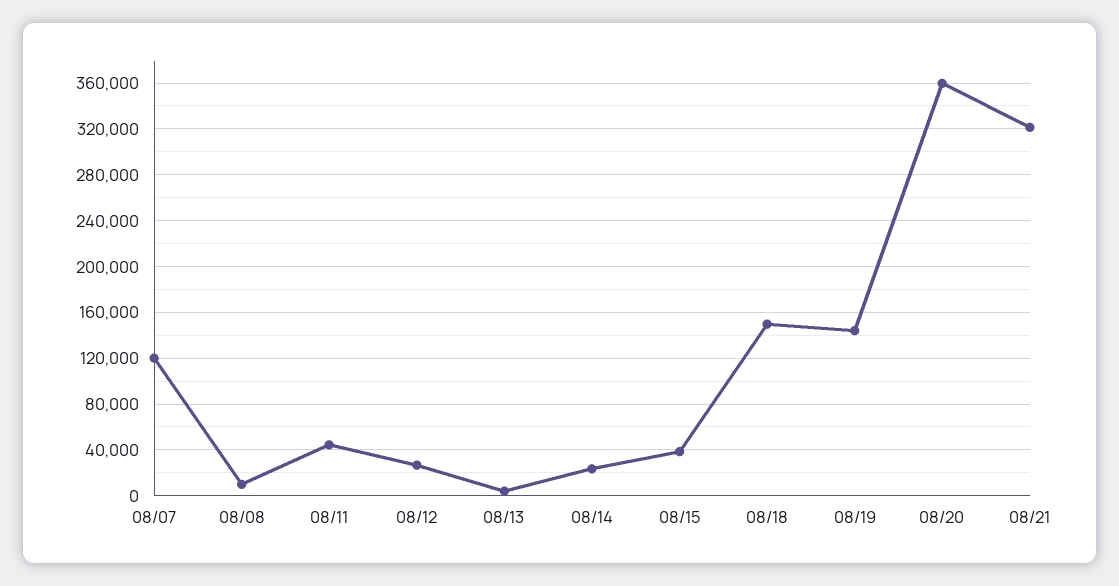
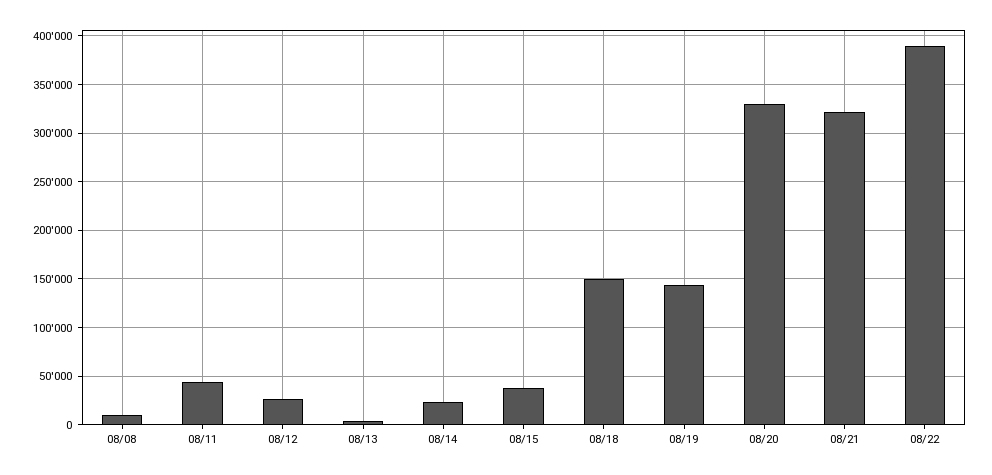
08/07: 120000 -> none
08/20: 360000 -> 330000
08/22: none -> 390000

